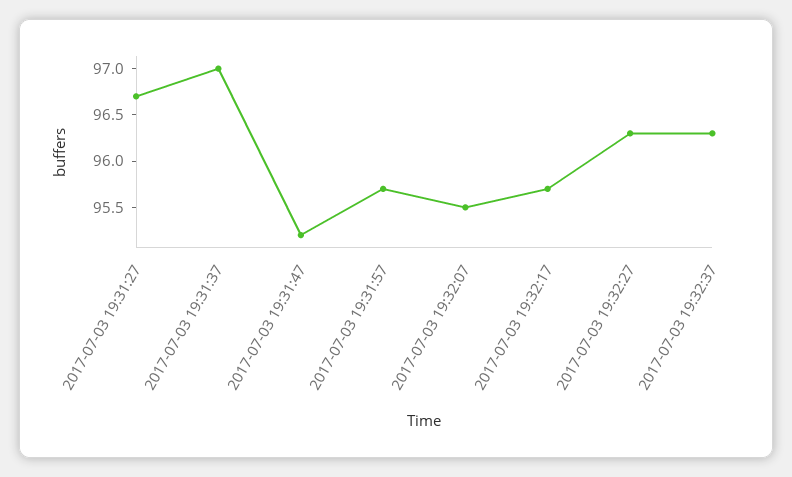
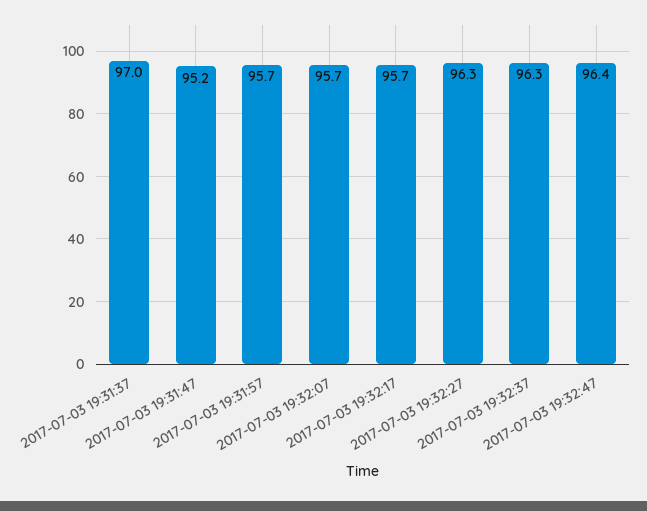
2017-07-03 19:31:27: 96.7 -> none
2017-07-03 19:32:07: 95.5 -> 95.7
2017-07-03 19:32:47: none -> 96.4

